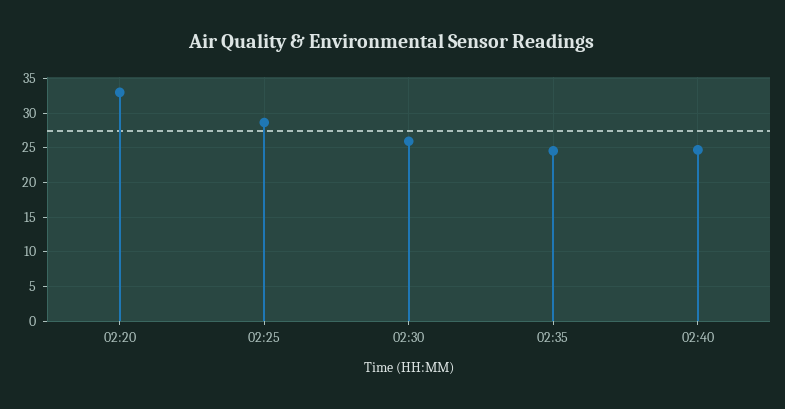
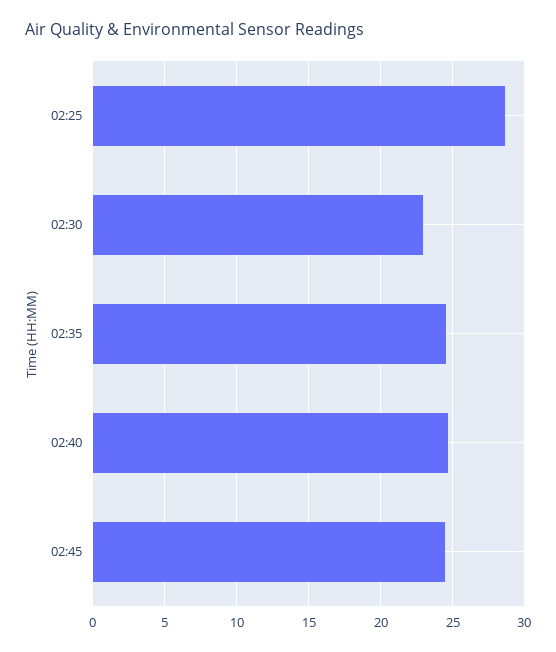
02:20: 33 -> none
02:30: 26 -> 23
02:45: none -> 24.5

